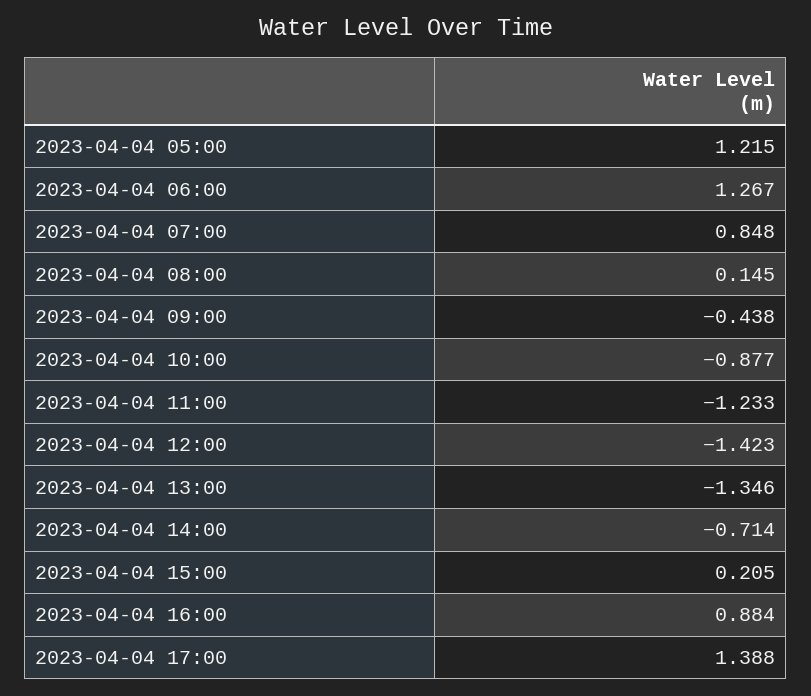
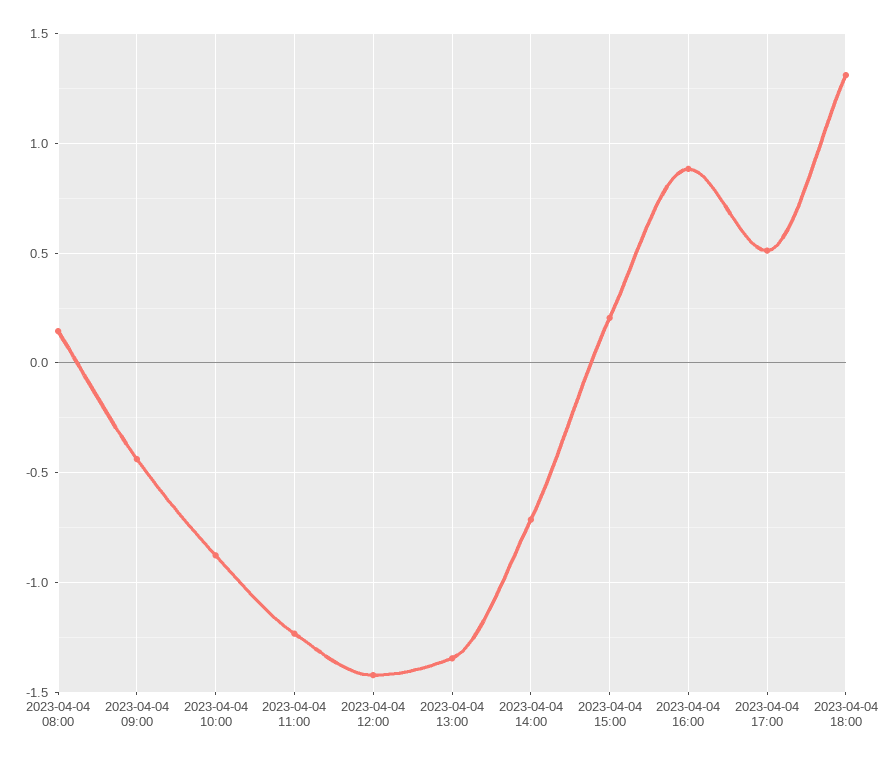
2023-04-04 05:00: 1.215 -> none
2023-04-04 06:00: 1.267 -> none
2023-04-04 07:00: 0.848 -> none
2023-04-04 17:00: 1.388 -> 0.5
2023-04-04 18:00: none -> 1.3

